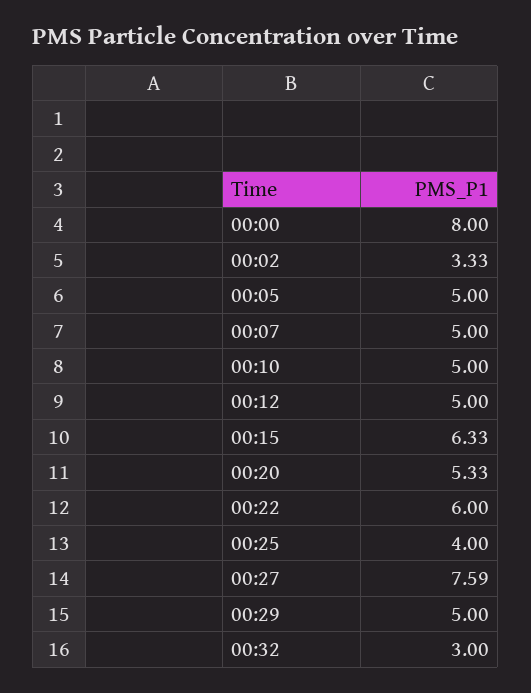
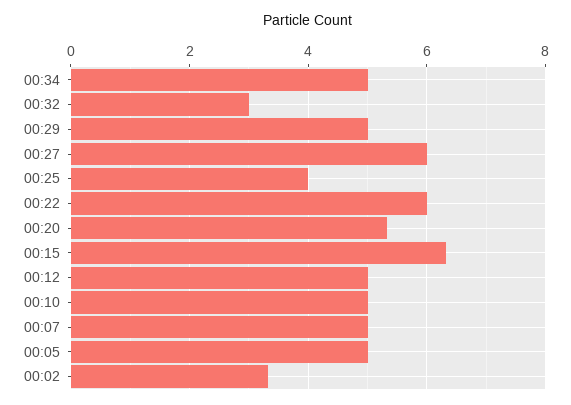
00:00: 8 -> none
00:27: 7.59 -> 6
00:34: none -> 5

